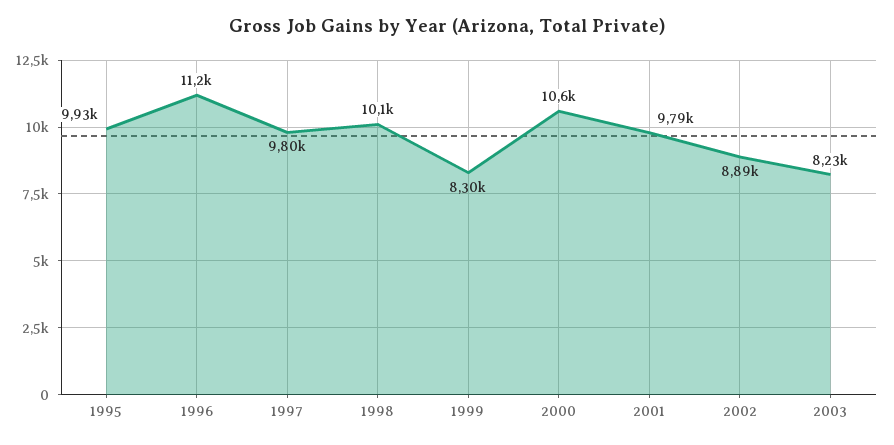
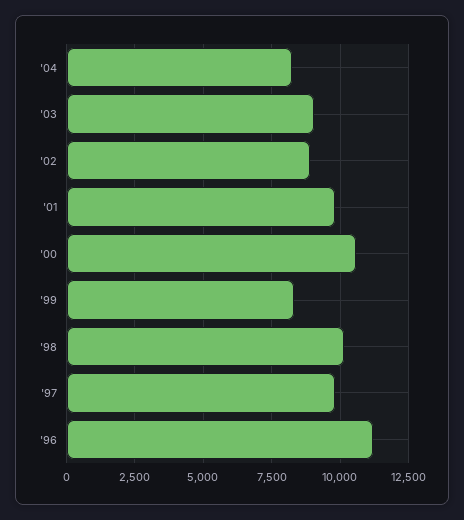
1995: 9930 -> none
2003: 8230 -> 9000
'04: none -> 8250

